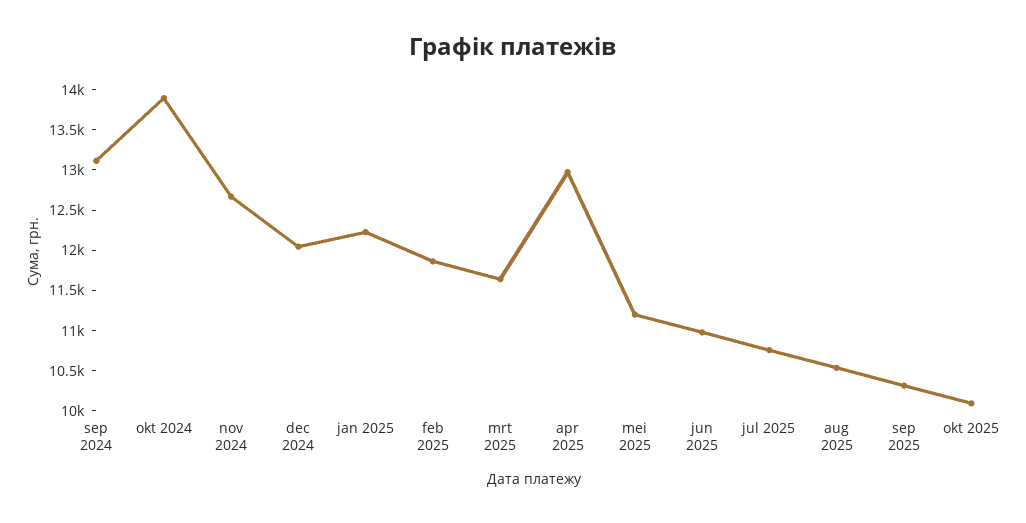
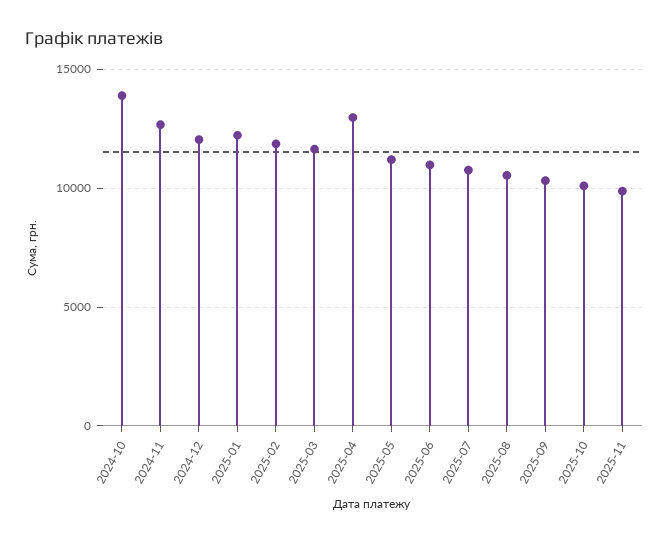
sep 2024: 13100 -> none
2025-11: none -> 10000

